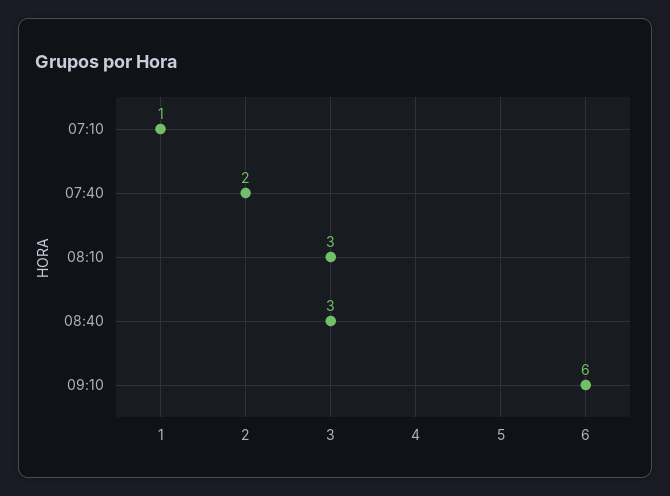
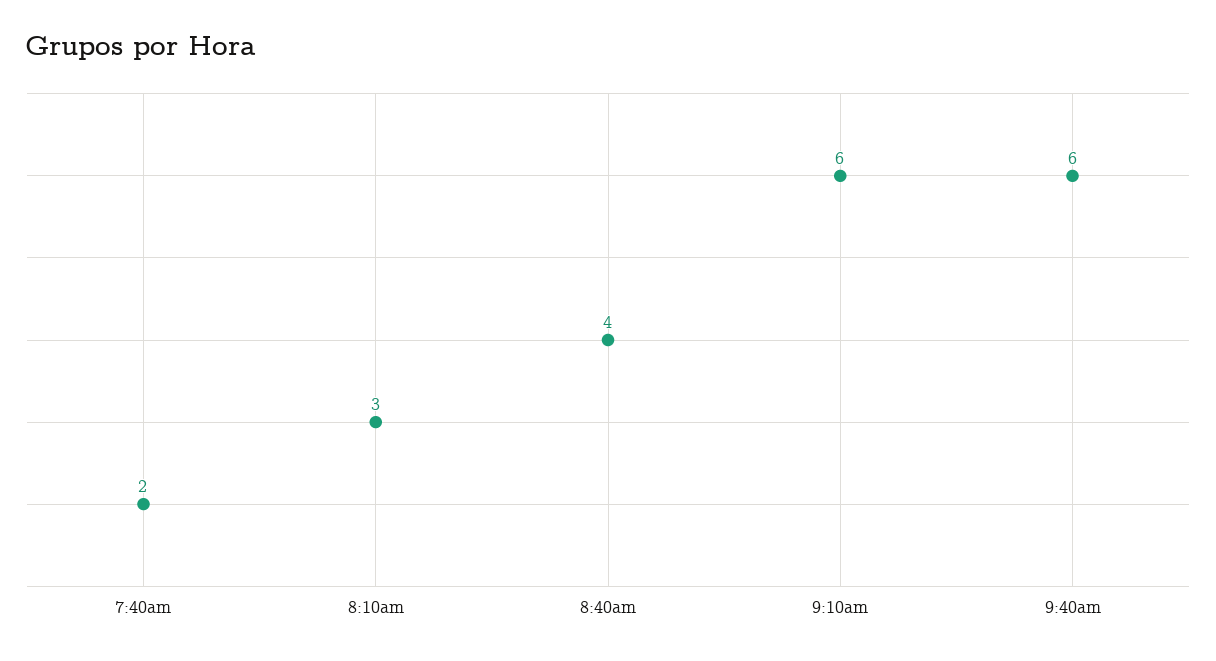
07:10: 1 -> none
08:40: 3 -> 4
9:40am: none -> 6

